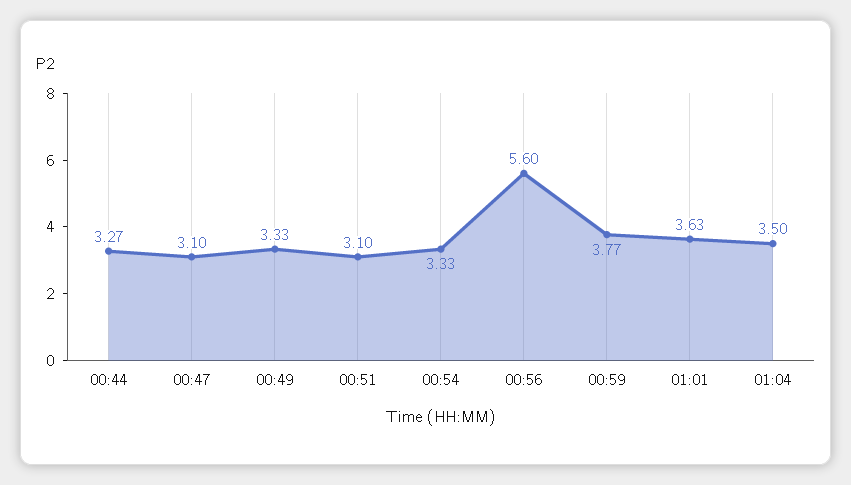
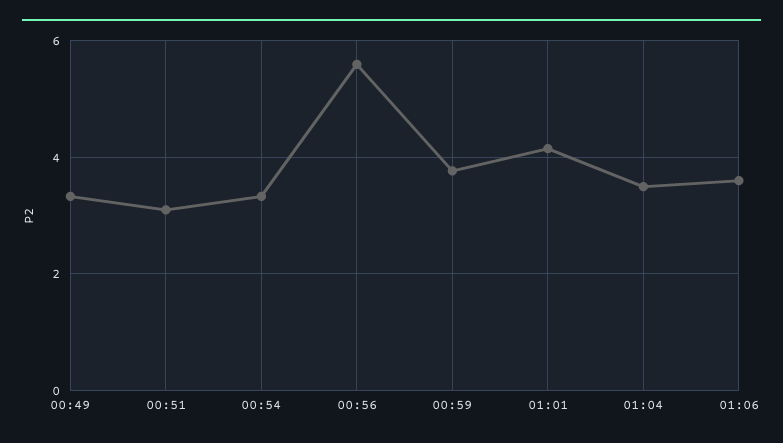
00:44: 3.27 -> none
00:47: 3.1 -> none
01:01: 3.63 -> 4.2
01:06: none -> 3.6

